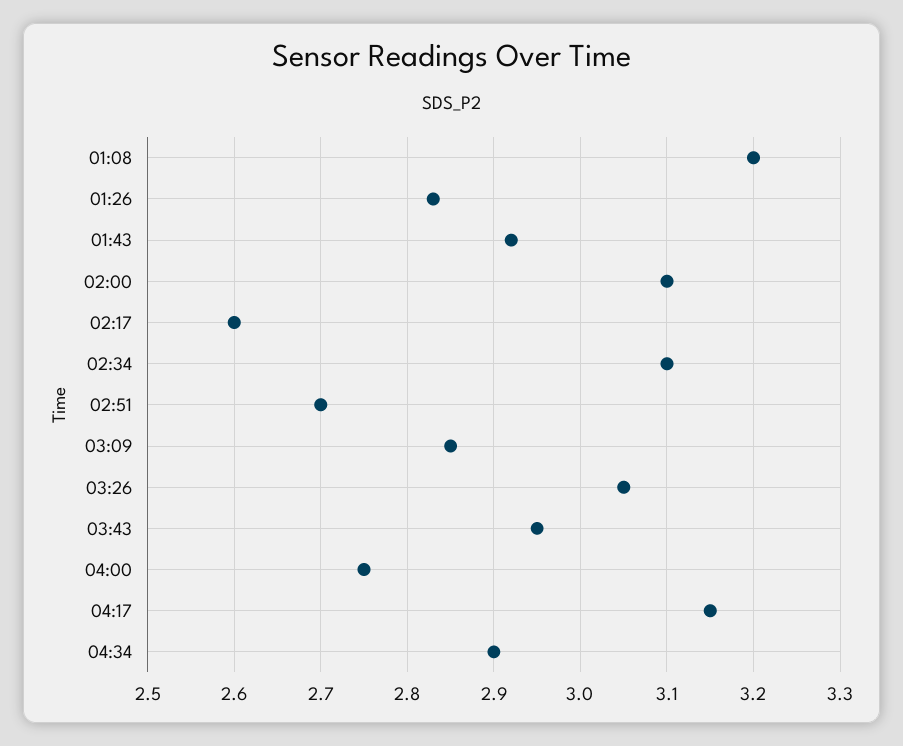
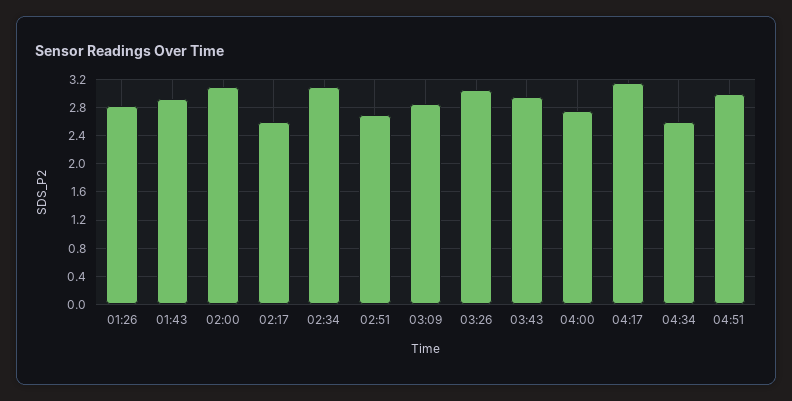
01:08: 3.2 -> none
04:34: 2.9 -> 2.6
04:51: none -> 3

